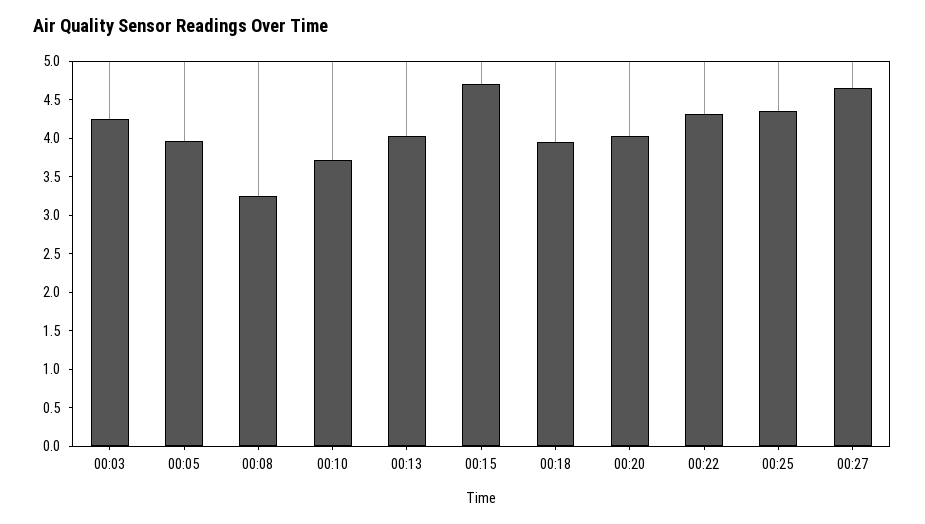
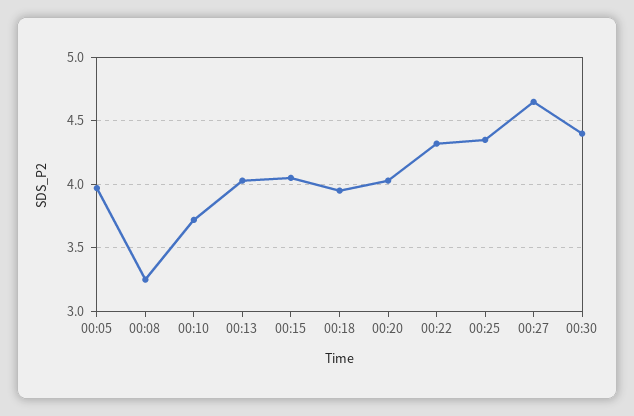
00:03: 4.25 -> none
00:15: 4.75 -> 4.05
00:30: none -> 4.4

